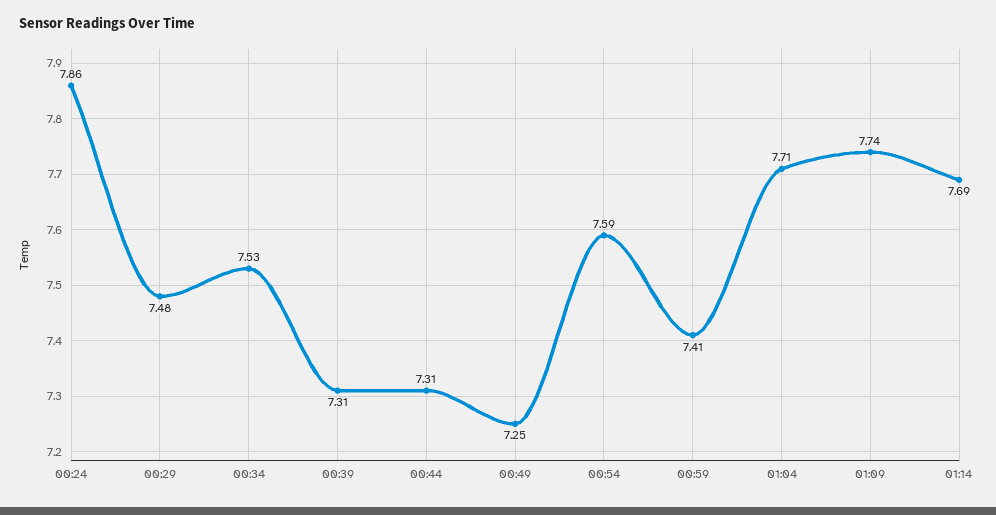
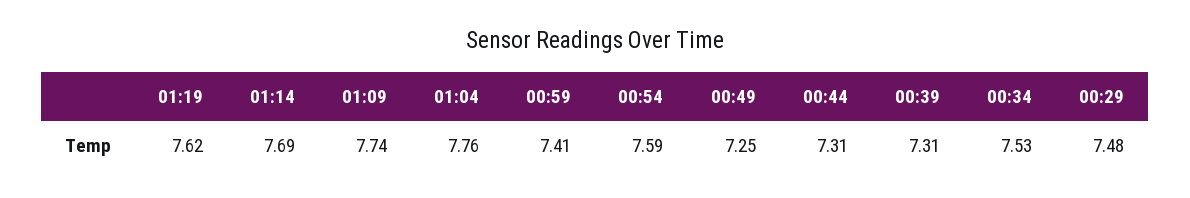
00:24: 7.86 -> none
01:04: 7.71 -> 7.76
01:19: none -> 7.62

